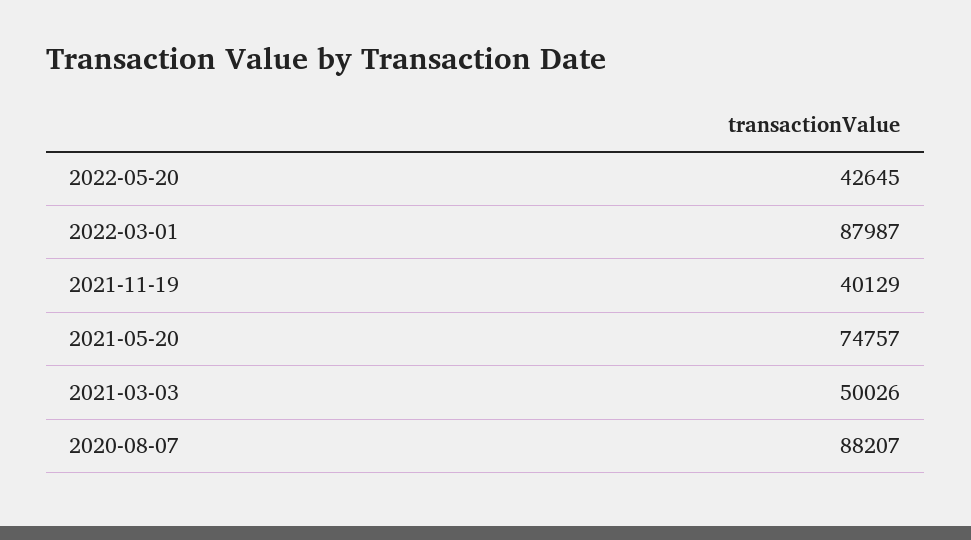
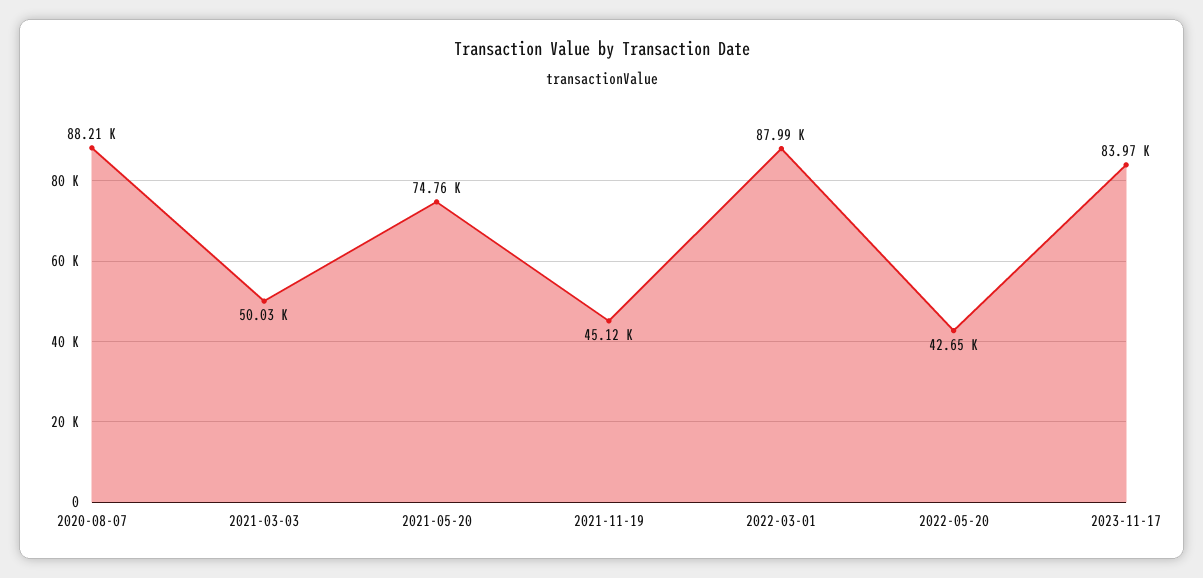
2021-11-19: 40129 -> 45120
2023-11-17: none -> 83970

